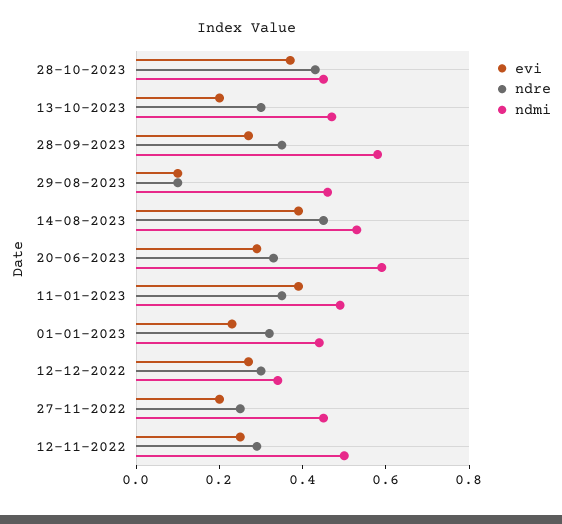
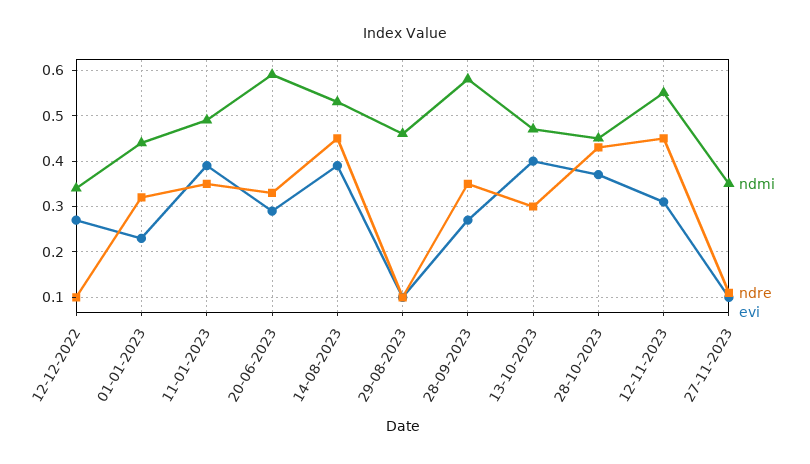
evi, 13-10-2023: 0.2 -> 0.4
ndre, 12-12-2022: 0.3 -> 0.1
evi, 27-11-2022: 0.2 -> none
ndre, 27-11-2022: 0.25 -> none
ndmi, 27-11-2022: 0.45 -> none
evi, 12-11-2022: 0.25 -> none
ndre, 12-11-2022: 0.3 -> none
ndmi, 12-11-2022: 0.5 -> none
ndmi, 12-11-2023: none -> 0.55
ndre, 12-11-2023: none -> 0.45
evi, 12-11-2023: none -> 0.3
ndmi, 27-11-2023: none -> 0.35
ndre, 27-11-2023: none -> 0.1
evi, 27-11-2023: none -> 0.1

